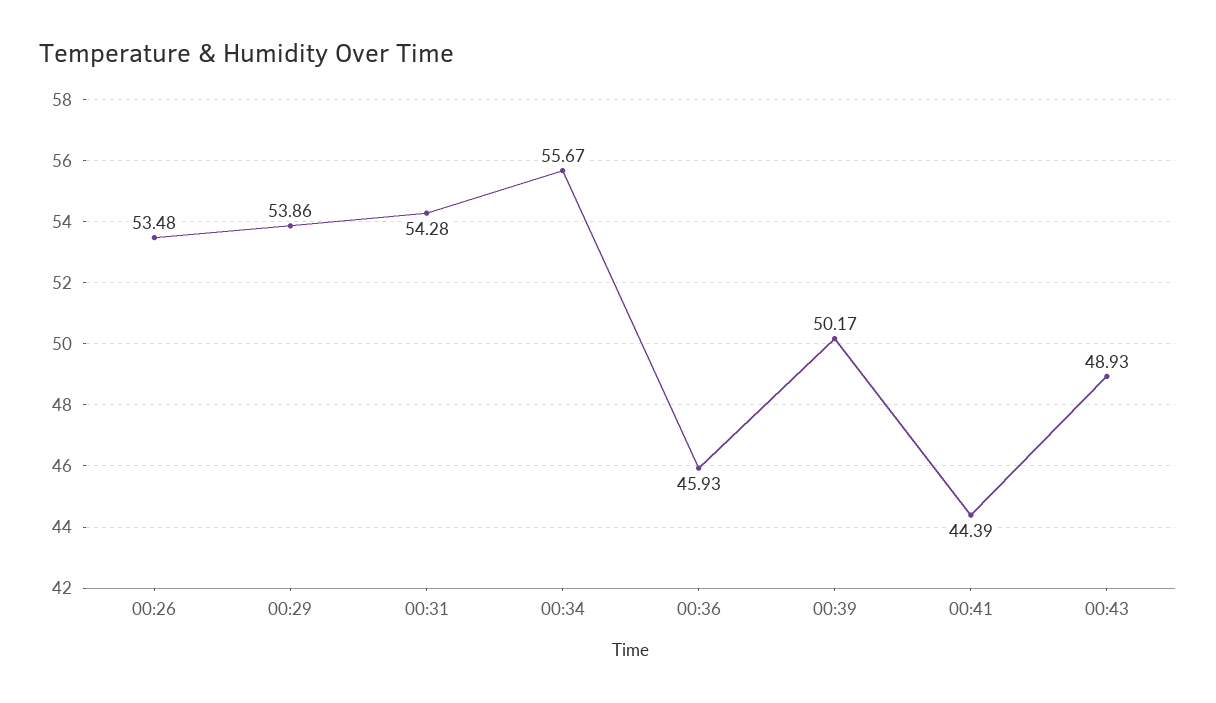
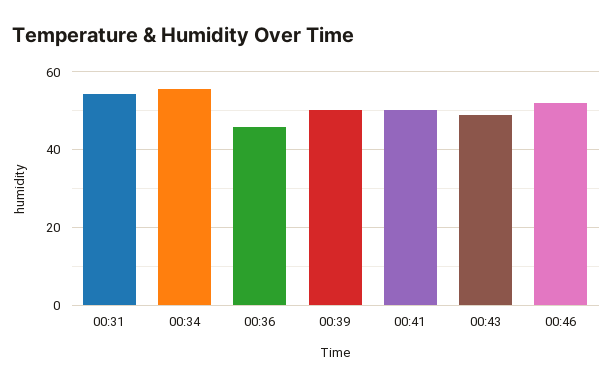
00:26: 53.48 -> none
00:29: 53.86 -> none
00:41: 44.39 -> 50
00:46: none -> 52

